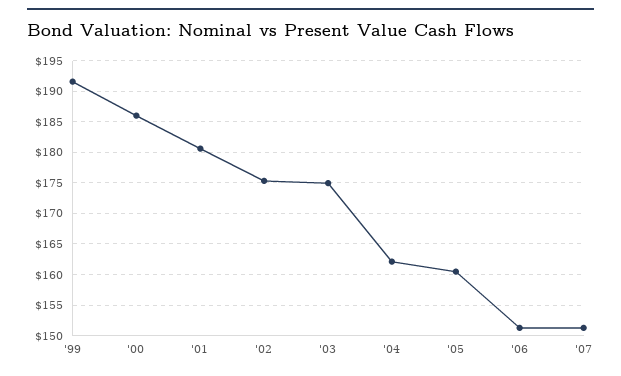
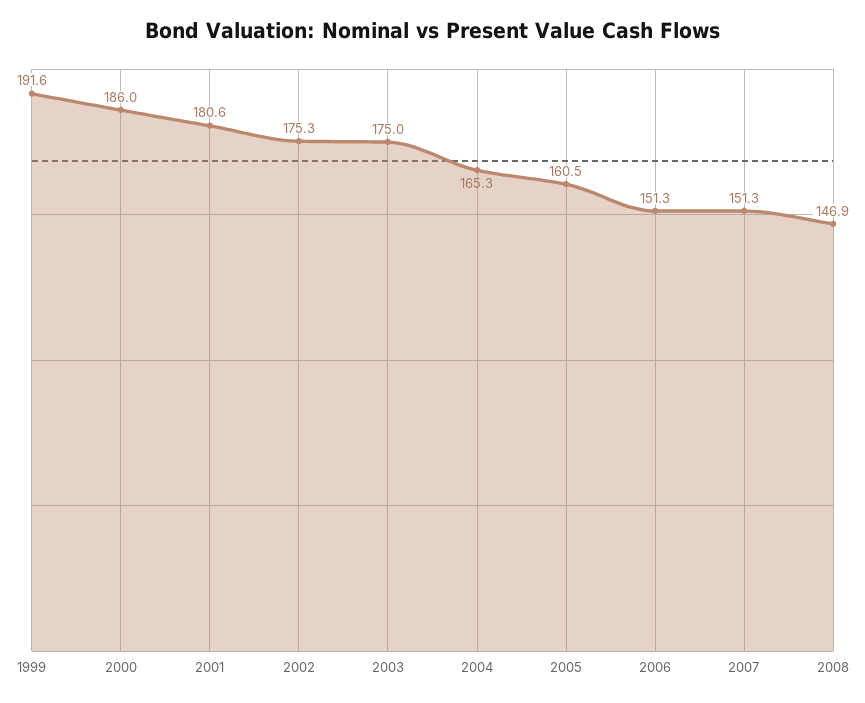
'04: 162 -> 165.3
2008: none -> 146.9

